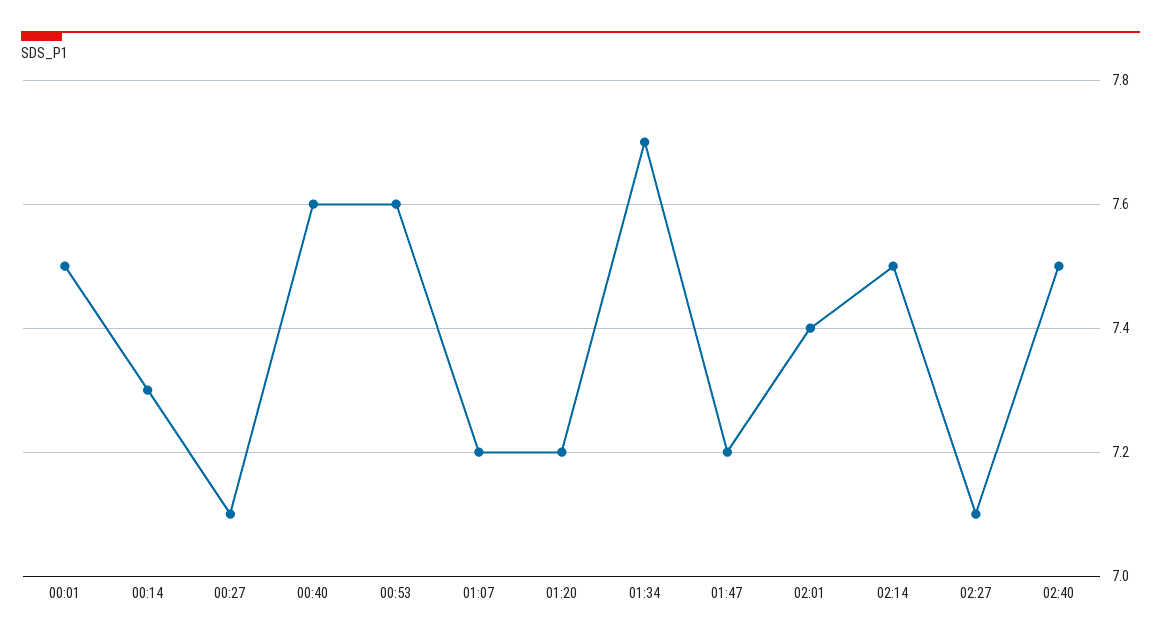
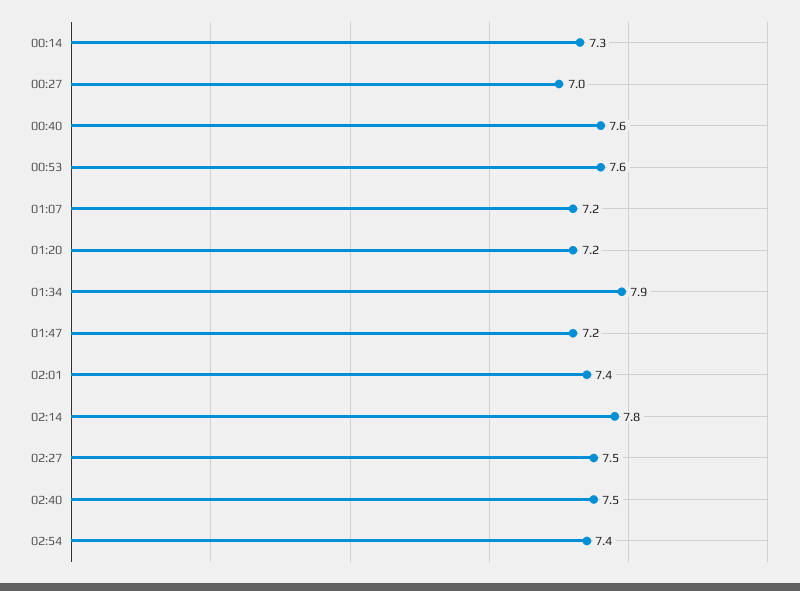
00:01: 7.5 -> none
00:27: 7.1 -> 7
01:34: 7.7 -> 7.9
02:14: 7.5 -> 7.8
02:27: 7.1 -> 7.5
02:54: none -> 7.4

